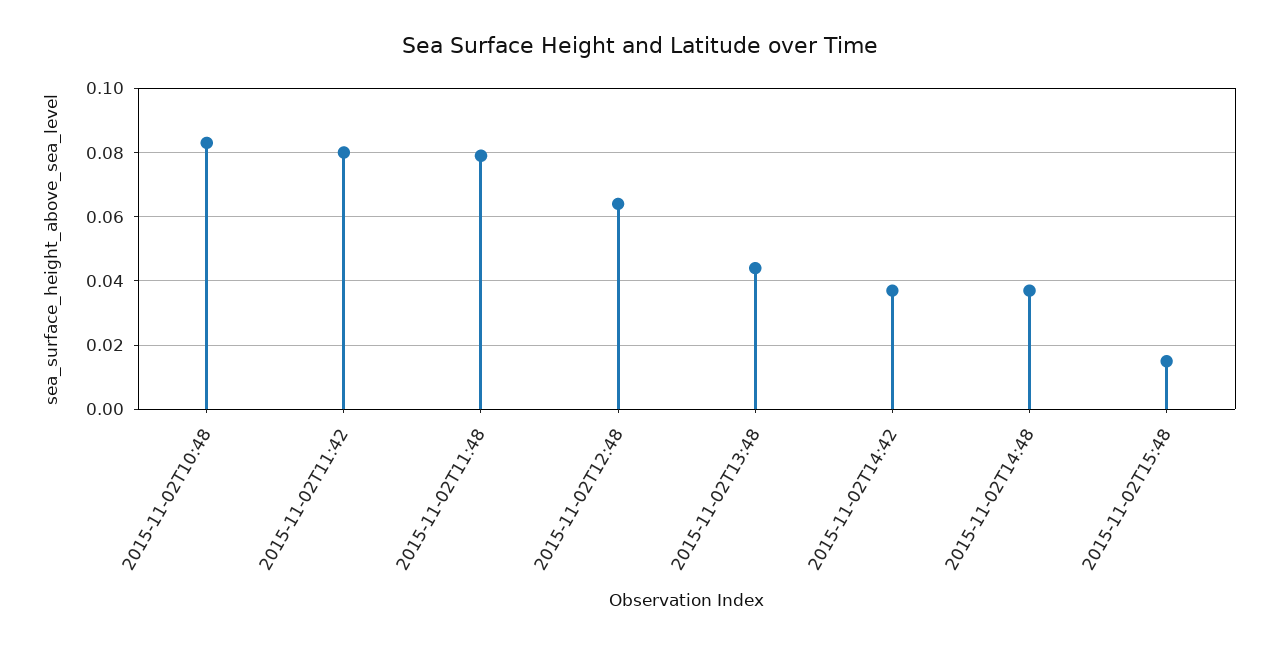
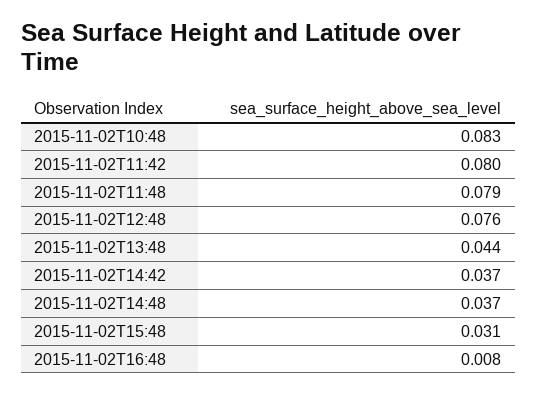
2015-11-02T12:48: 0.065 -> 0.076
2015-11-02T15:48: 0.015 -> 0.031
2015-11-02T16:48: none -> 0.008

